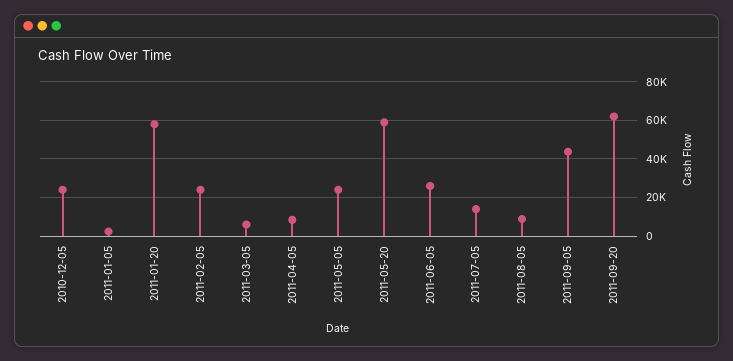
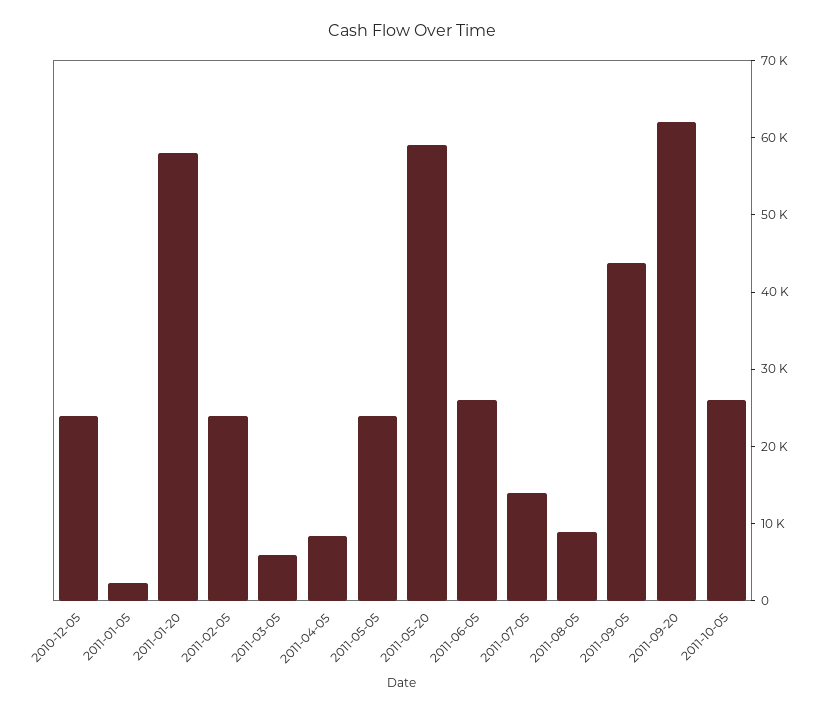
2011-10-05: none -> 26000

